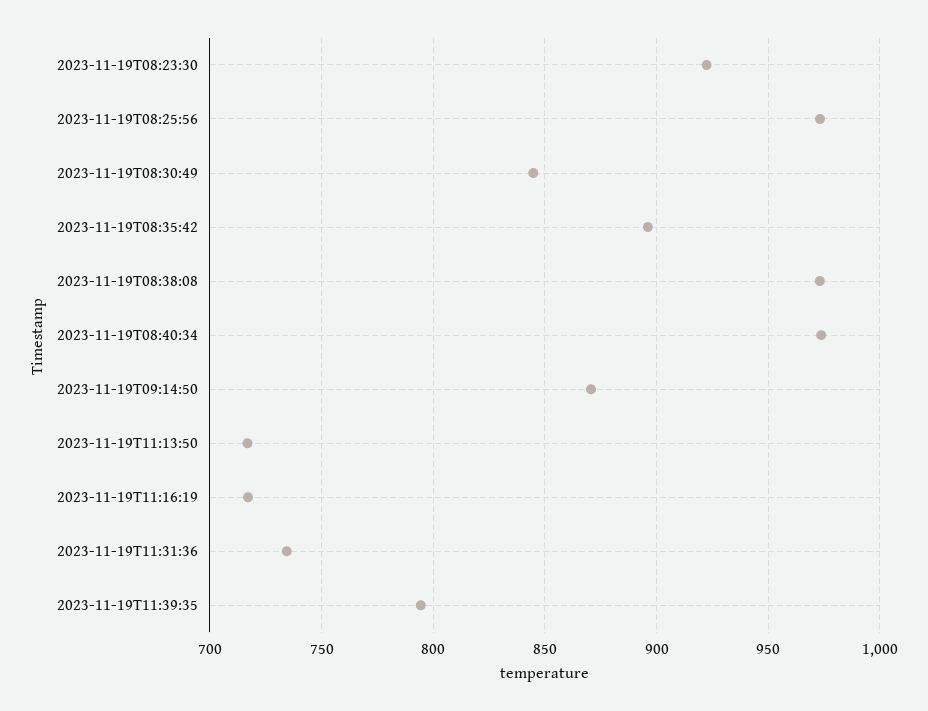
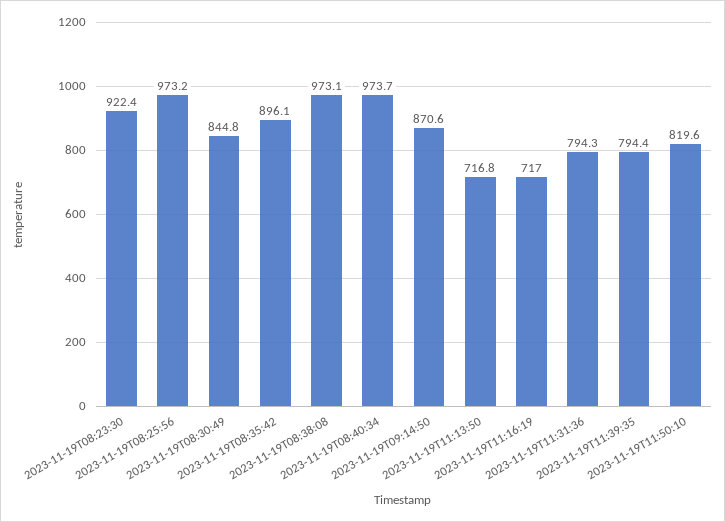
2023-11-19T11:31:36: 735 -> 794.3
2023-11-19T11:50:10: none -> 819.6

